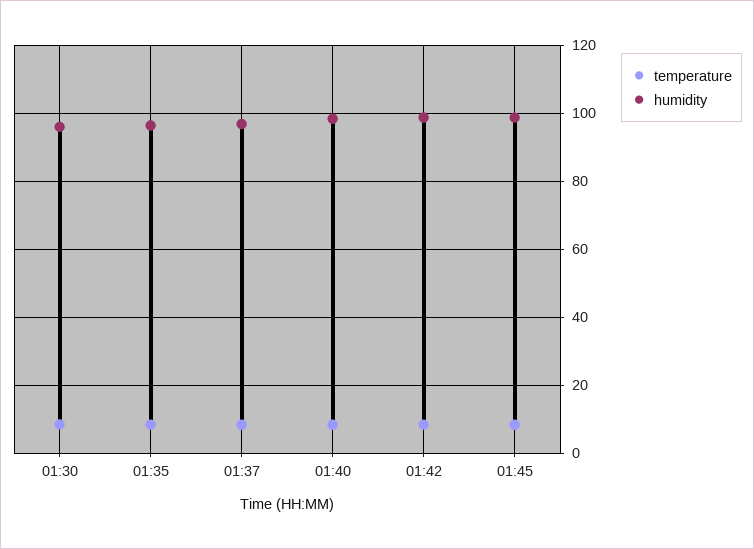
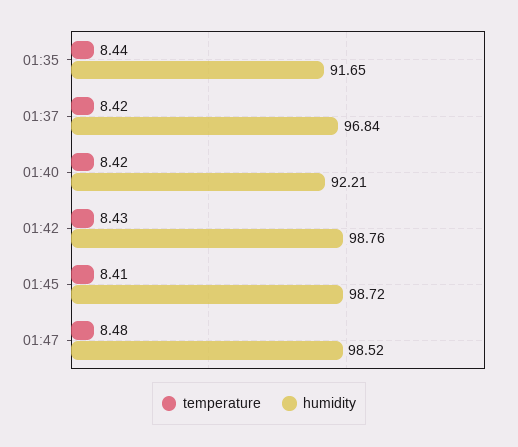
temperature, 01:30: 8 -> none
humidity, 01:30: 96 -> none
humidity, 01:35: 96 -> 91.65
humidity, 01:40: 98 -> 92.21
temperature, 01:47: none -> 8.48
humidity, 01:47: none -> 98.52

